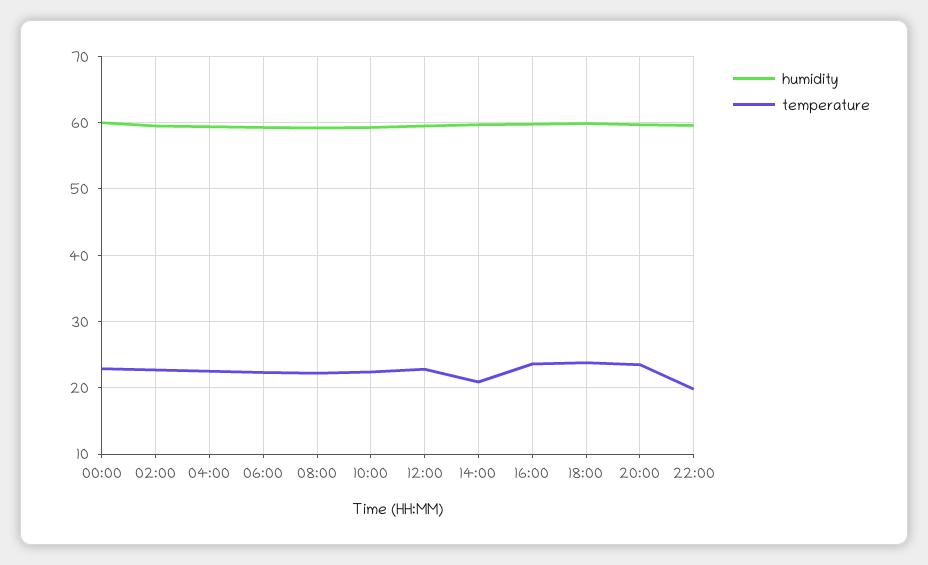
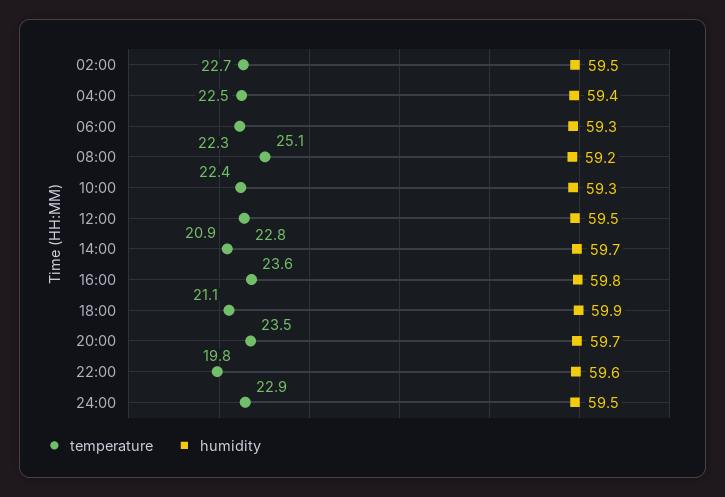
humidity, 00:00: 60 -> none
temperature, 00:00: 23 -> none
temperature, 08:00: 22 -> 25.1
temperature, 18:00: 24 -> 21.1
temperature, 24:00: none -> 22.9
humidity, 24:00: none -> 59.5

